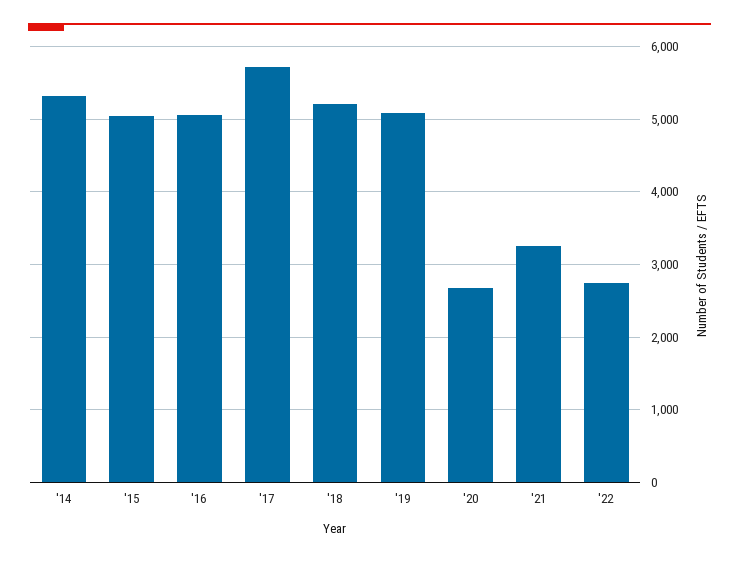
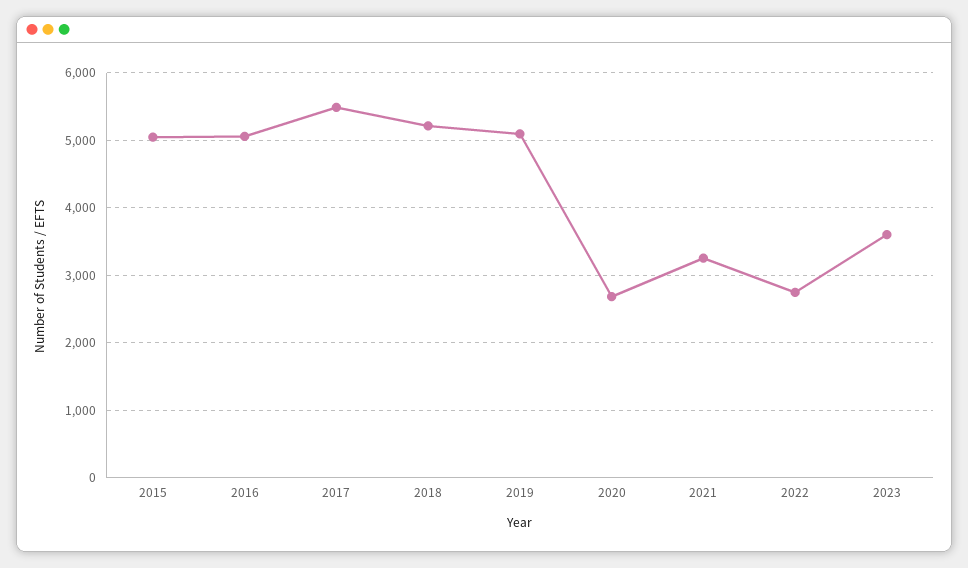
'14: 5300 -> none
'17: 5700 -> 5500
2023: none -> 3600

